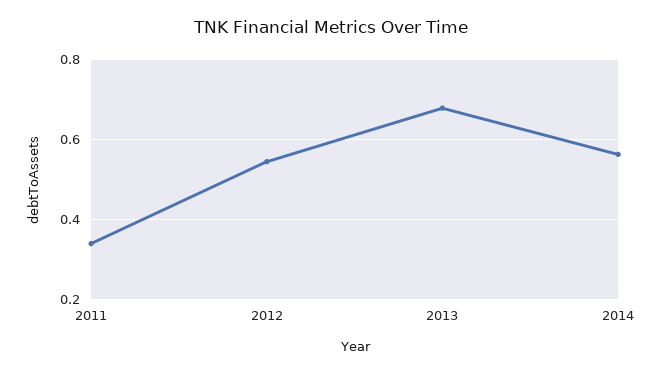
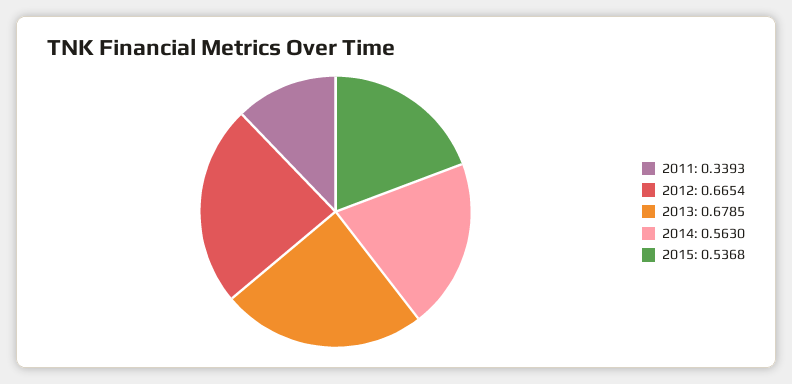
2012: 0.54 -> 0.6654
2015: none -> 0.5368

